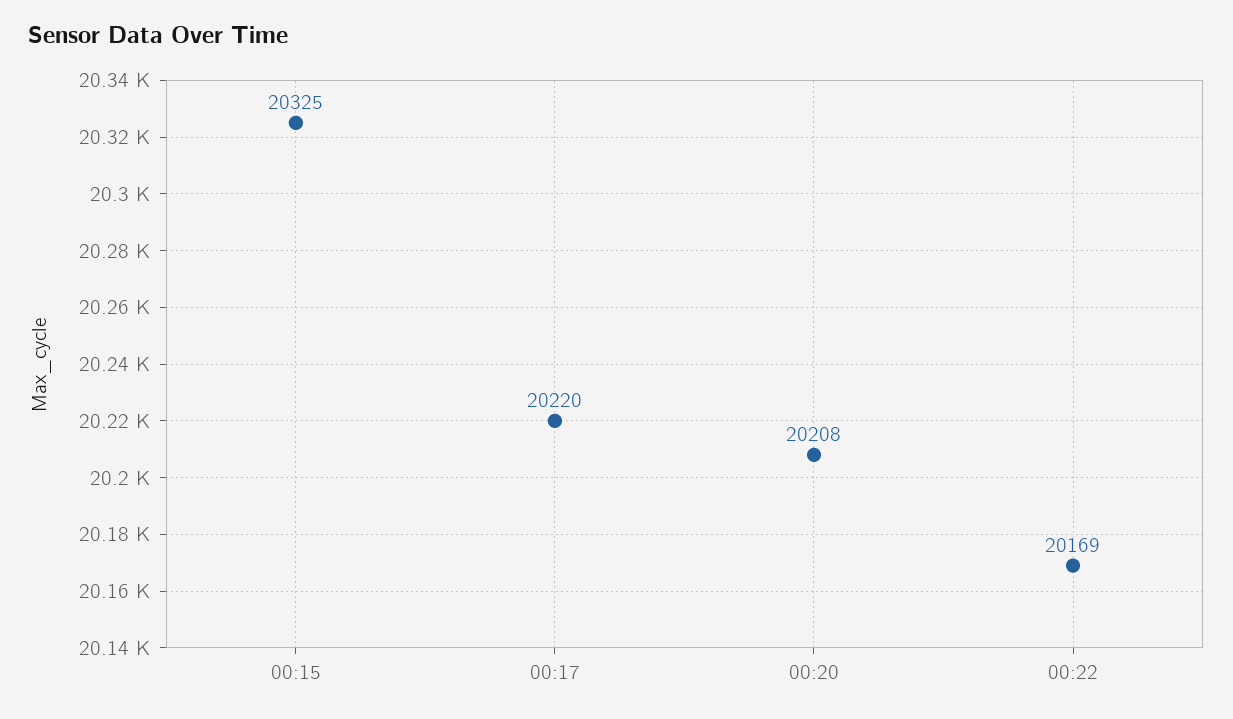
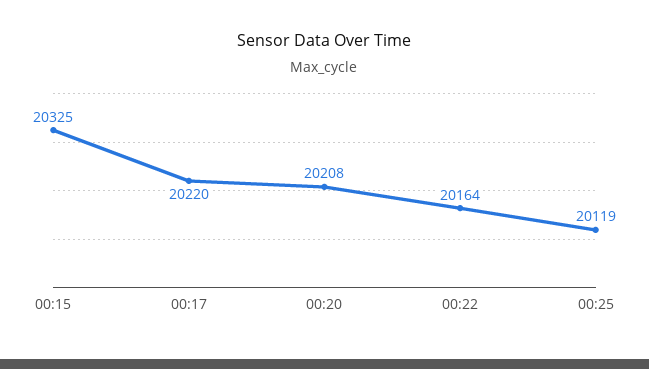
00:22: 20169 -> 20164
00:25: none -> 20119

